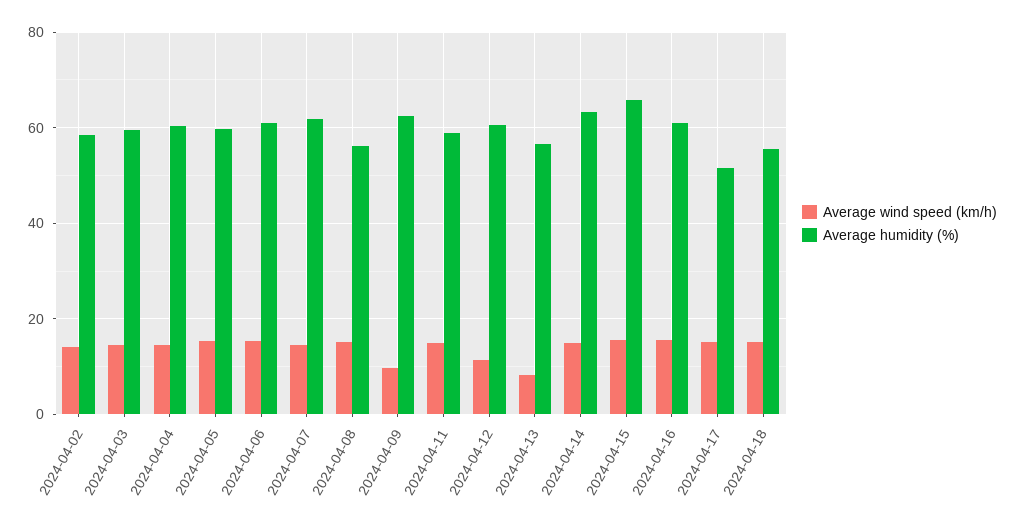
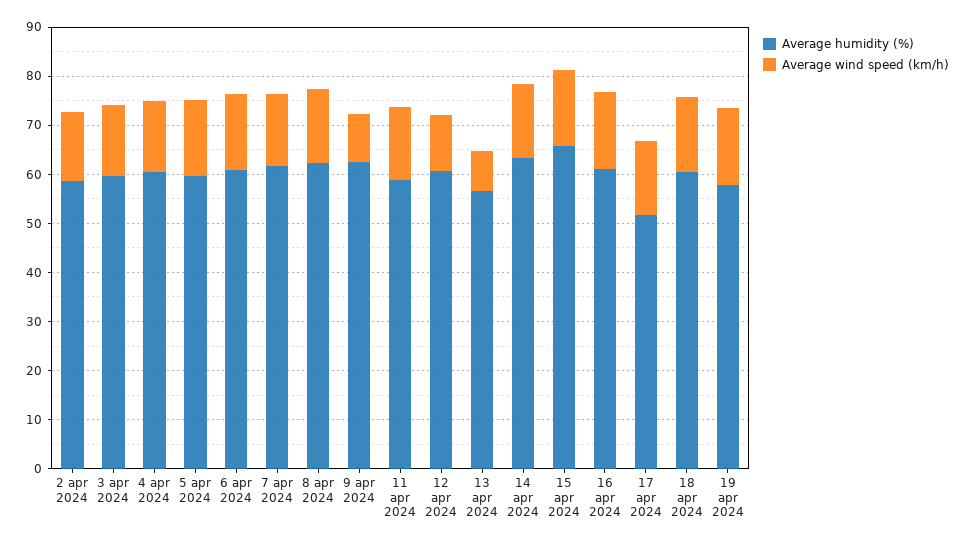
Average humidity (%), 2024-04-08: 56 -> 62
Average humidity (%), 2024-04-18: 56 -> 60
Average humidity (%), 19 apr 2024: none -> 58
Average wind speed (km/h), 19 apr 2024: none -> 16

